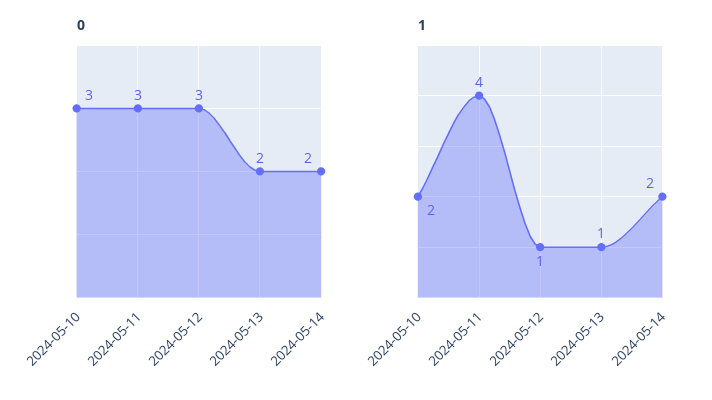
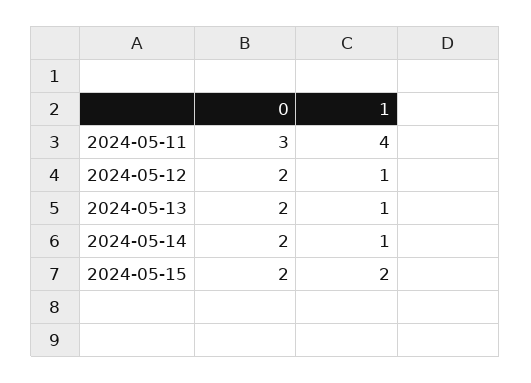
0, 2024-05-10: 3 -> none
0, 2024-05-12: 3 -> 2
1, 2024-05-10: 2 -> none
1, 2024-05-14: 2 -> 1
0, 2024-05-15: none -> 2
1, 2024-05-15: none -> 2

